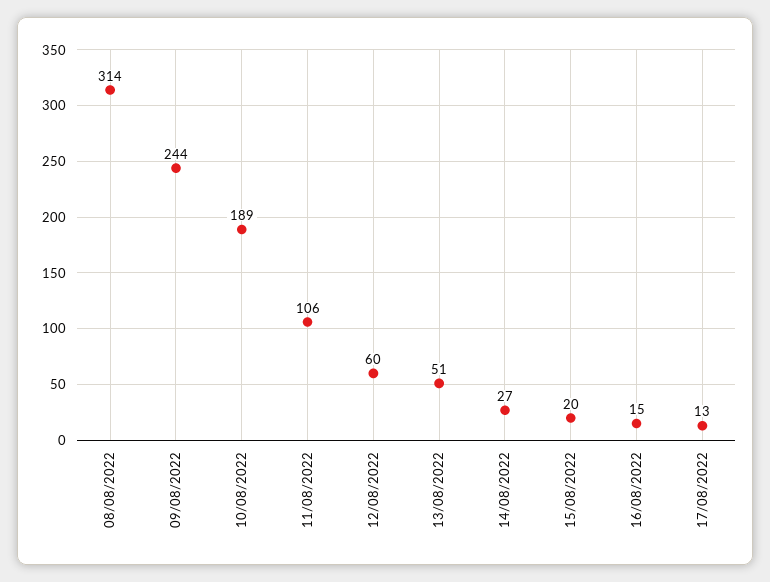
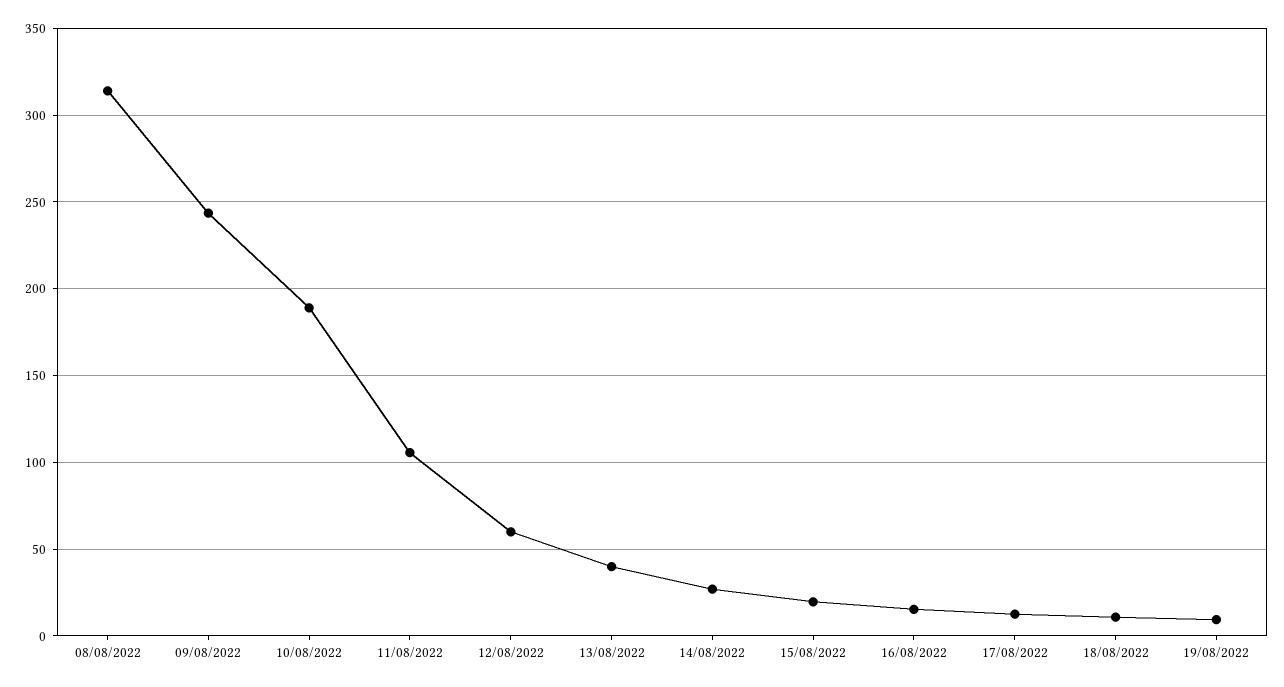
13/08/2022: 51 -> 40
18/08/2022: none -> 10
19/08/2022: none -> 10

